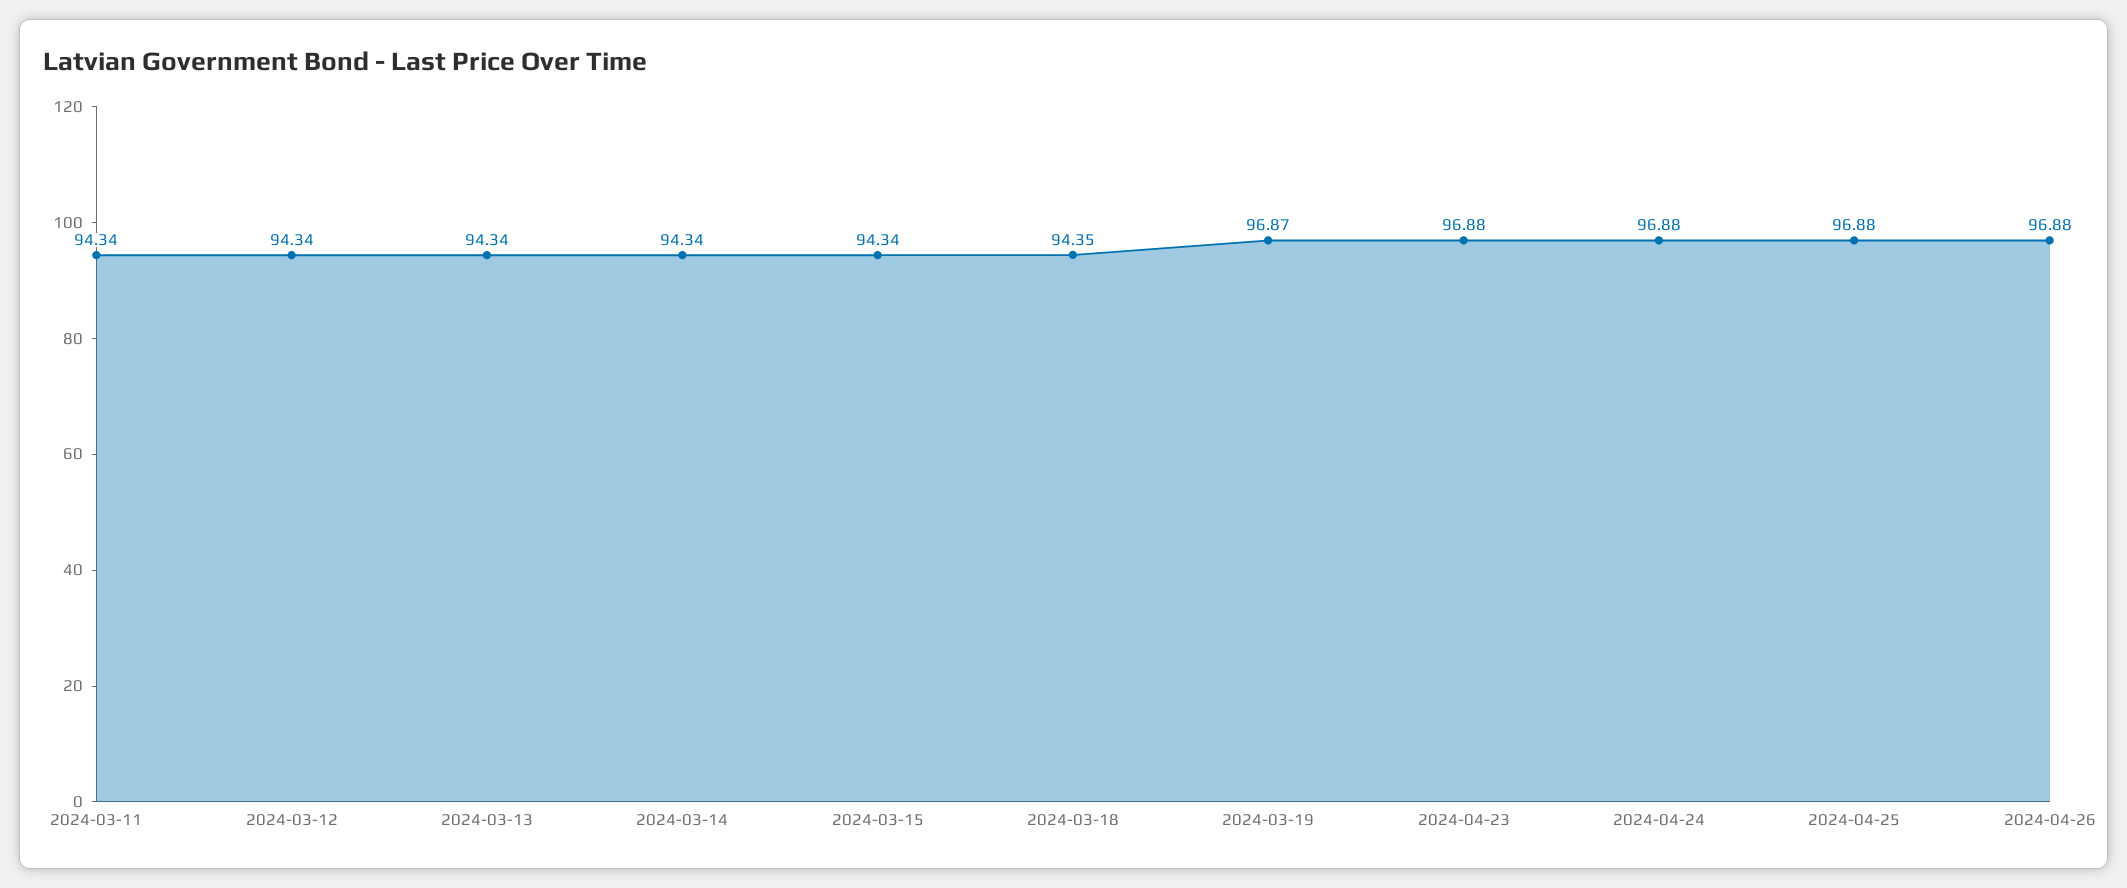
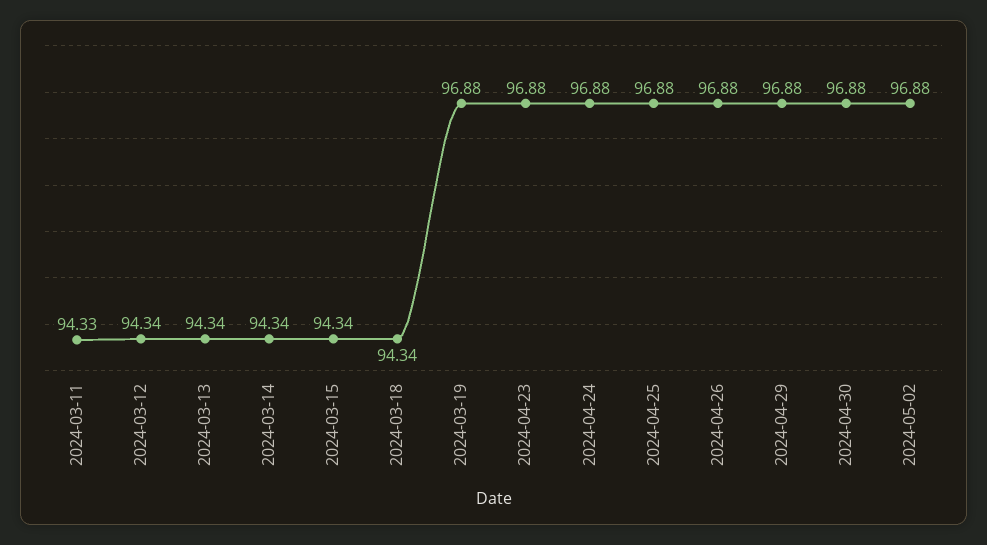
2024-03-11: 94.34 -> 94.33
2024-03-18: 94.35 -> 94.34
2024-03-19: 96.87 -> 96.88
2024-04-29: none -> 96.88
2024-04-30: none -> 96.88
2024-05-02: none -> 96.88

